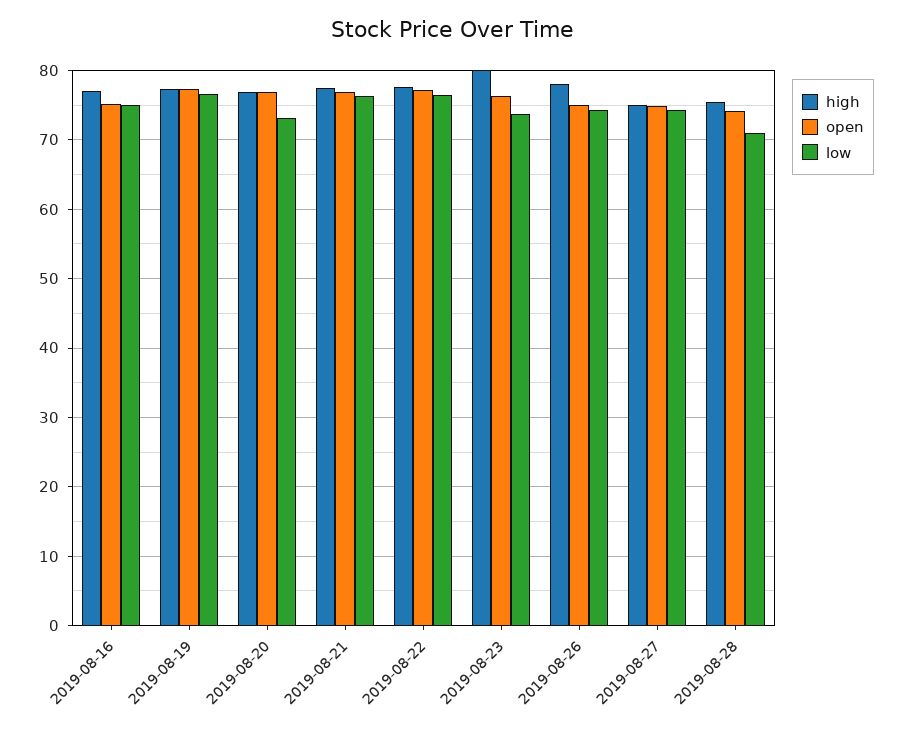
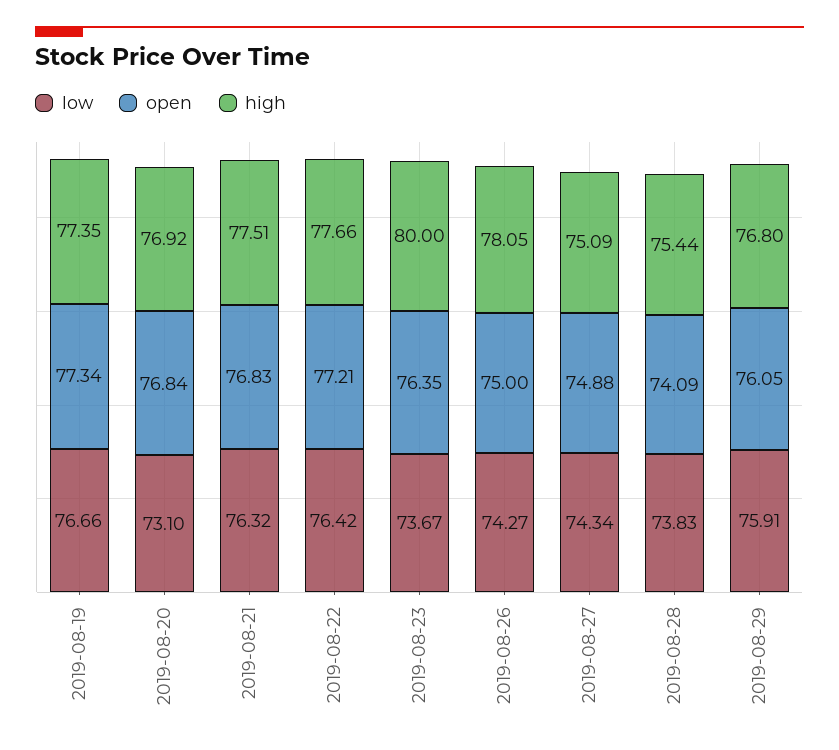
high, 2019-08-16: 77 -> none
open, 2019-08-16: 75 -> none
low, 2019-08-16: 75 -> none
low, 2019-08-28: 71 -> 73.83
low, 2019-08-29: none -> 75.91
open, 2019-08-29: none -> 76.05
high, 2019-08-29: none -> 76.8

